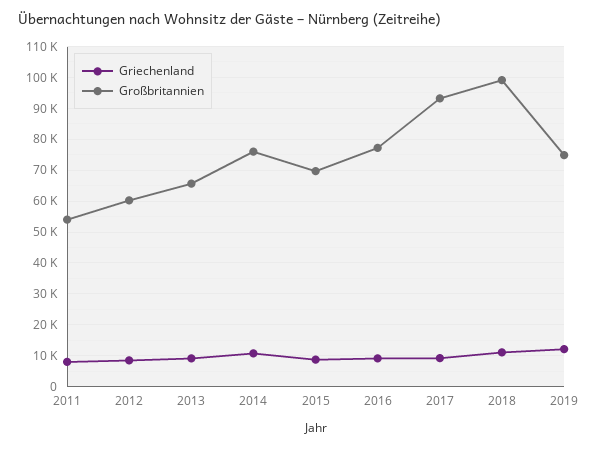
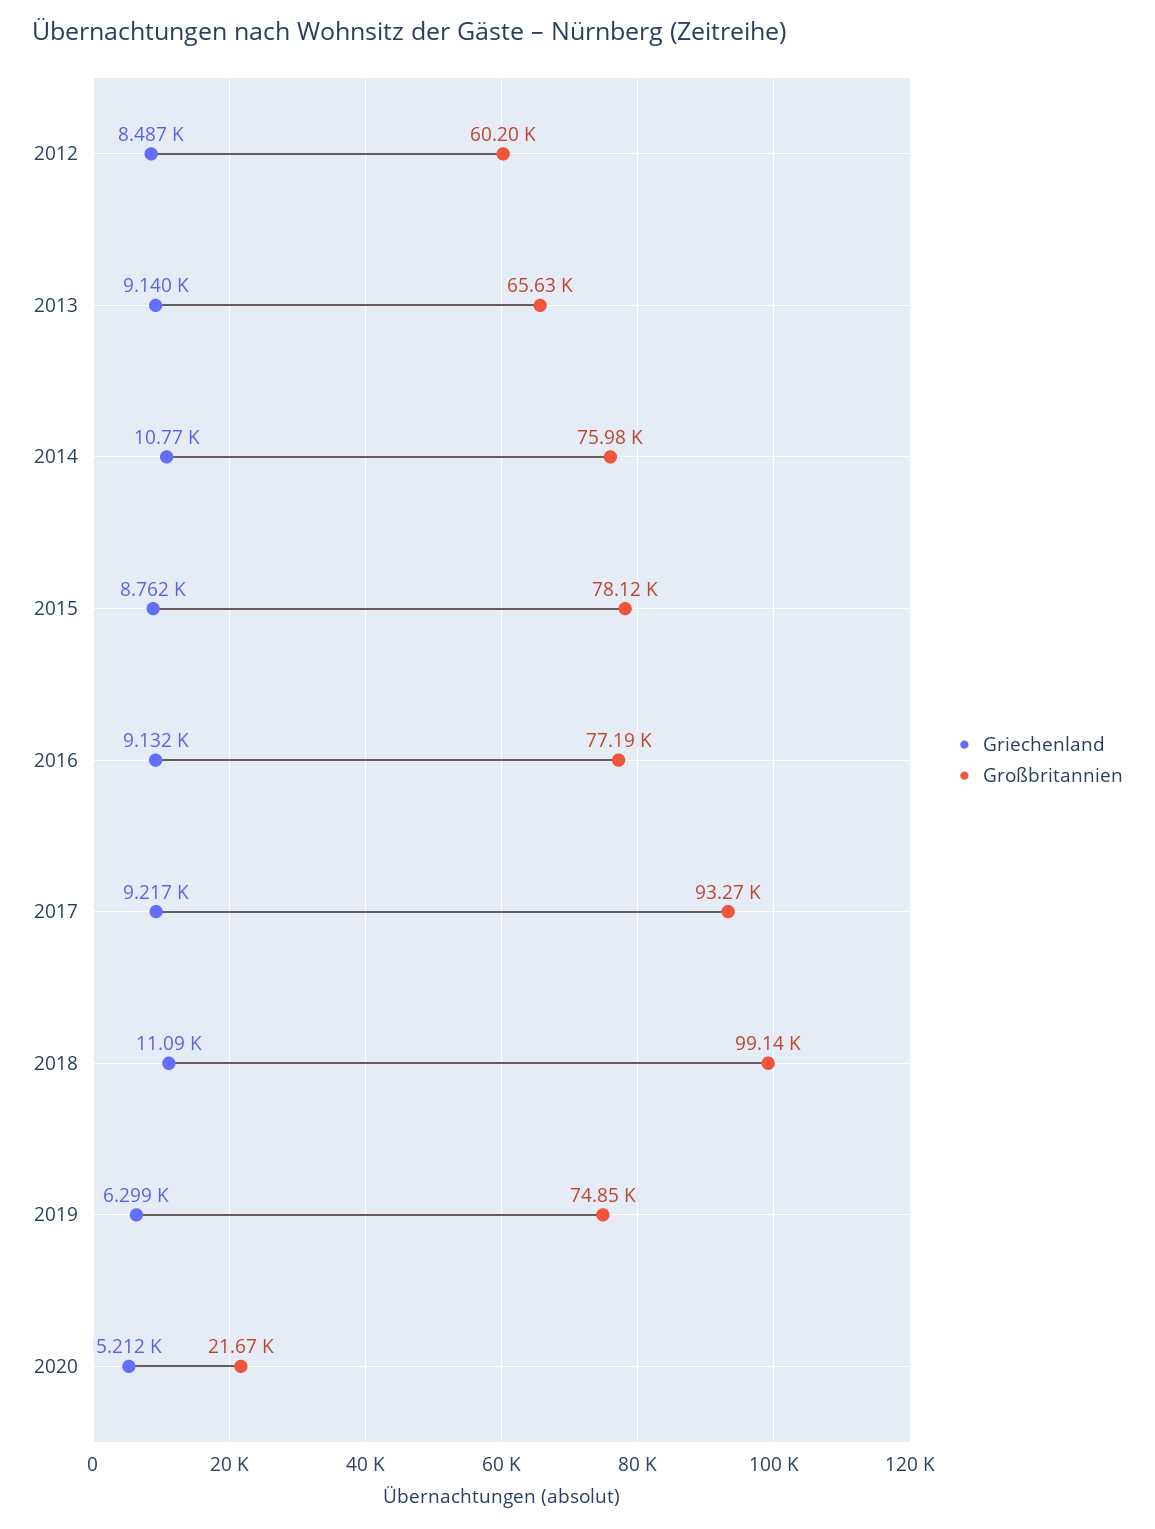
Griechenland, 2011: 8000 -> none
Großbritannien, 2011: 54000 -> none
Großbritannien, 2015: 70000 -> 78120
Griechenland, 2019: 12000 -> 6299
Griechenland, 2020: none -> 5212
Großbritannien, 2020: none -> 21670

